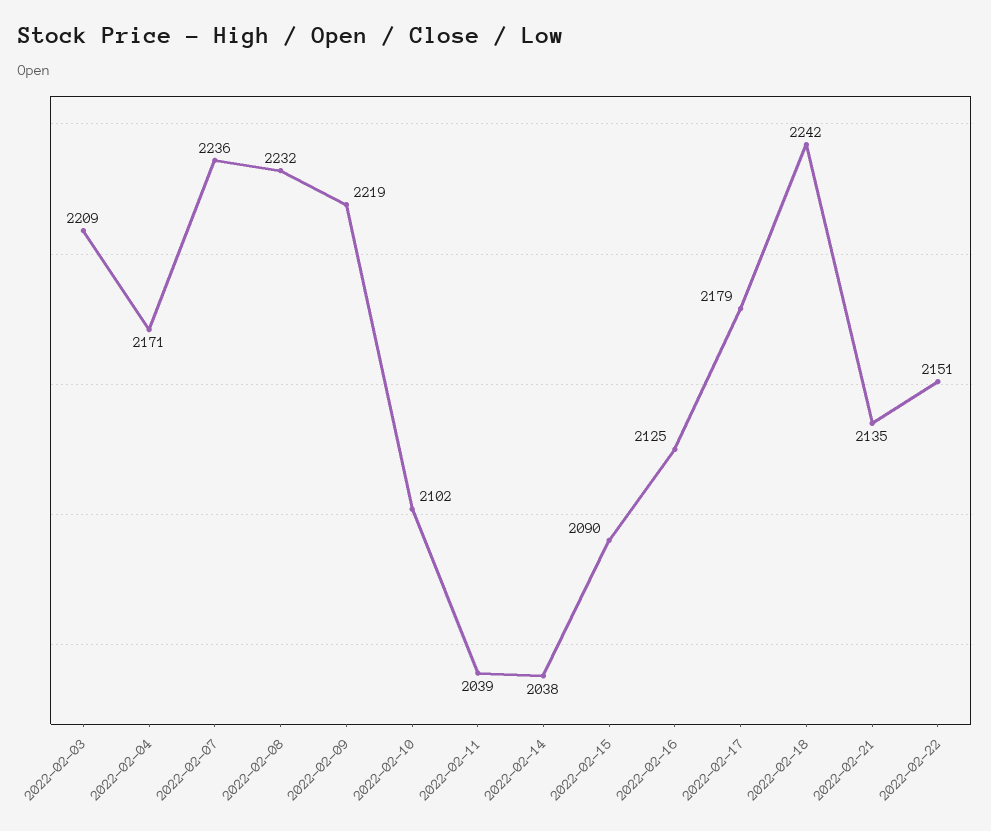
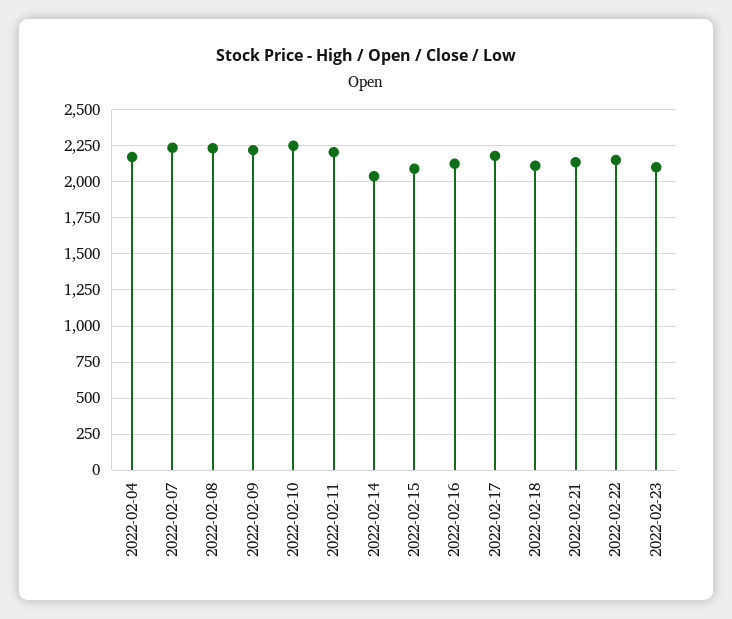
2022-02-03: 2209 -> none
2022-02-10: 2102 -> 2250
2022-02-11: 2039 -> 2200
2022-02-18: 2242 -> 2100
2022-02-23: none -> 2100

